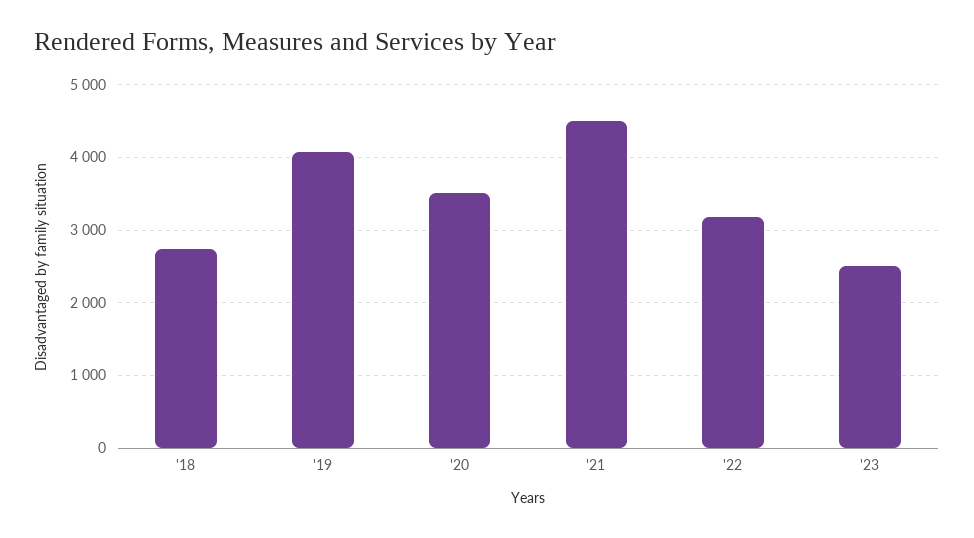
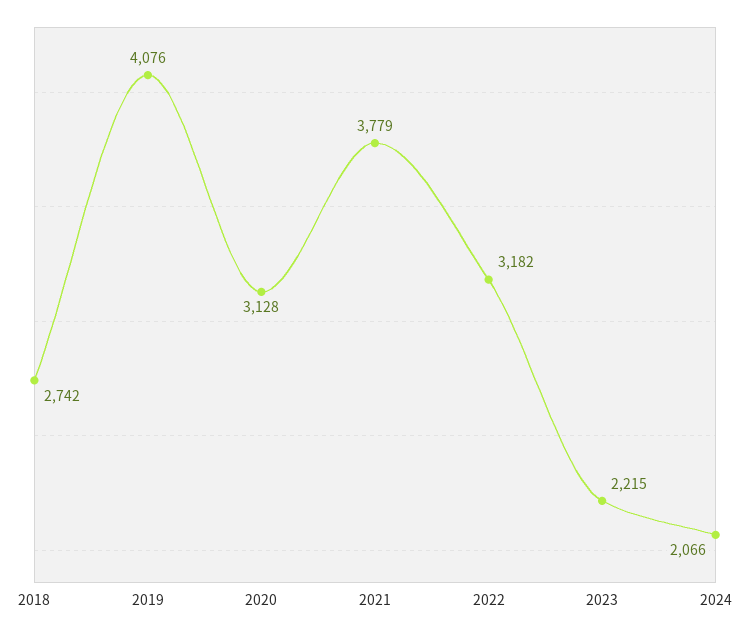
'20: 3500 -> 3128
'21: 4500 -> 3779
'23: 2500 -> 2215
2024: none -> 2066

